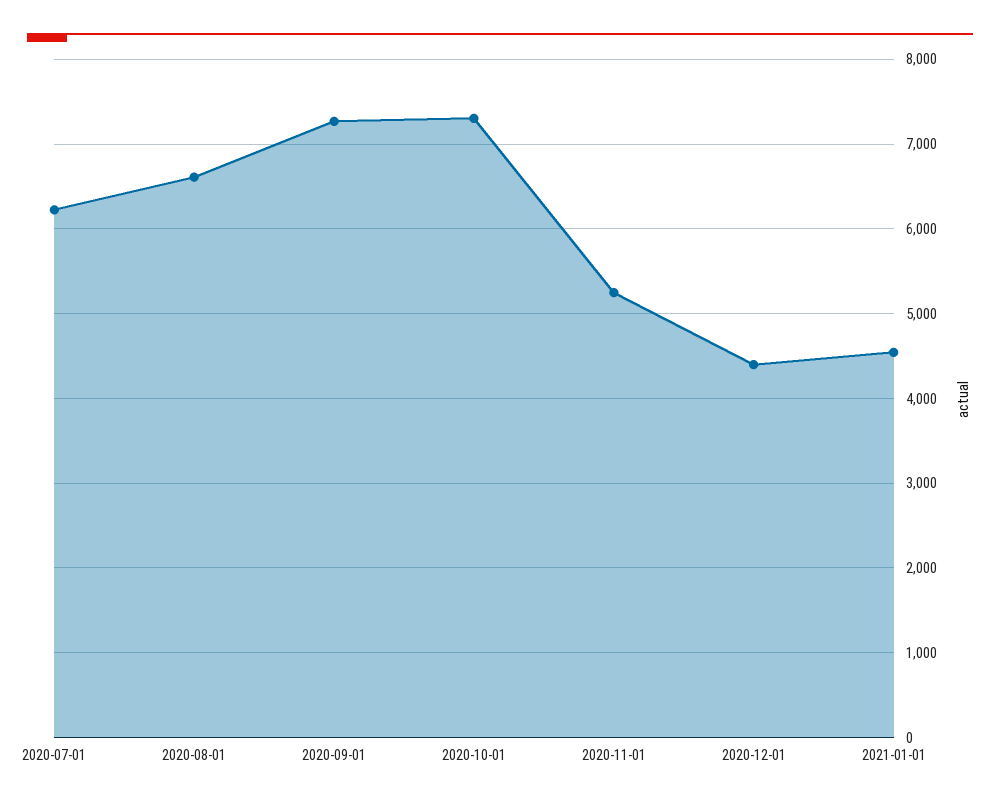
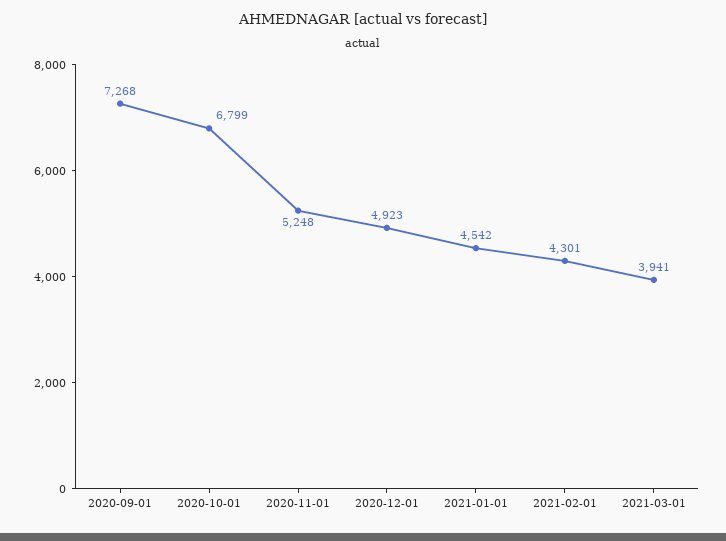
2020-07-01: 6200 -> none
2020-08-01: 6600 -> none
2020-10-01: 7300 -> 6799
2020-12-01: 4400 -> 4923
2021-02-01: none -> 4301
2021-03-01: none -> 3941

